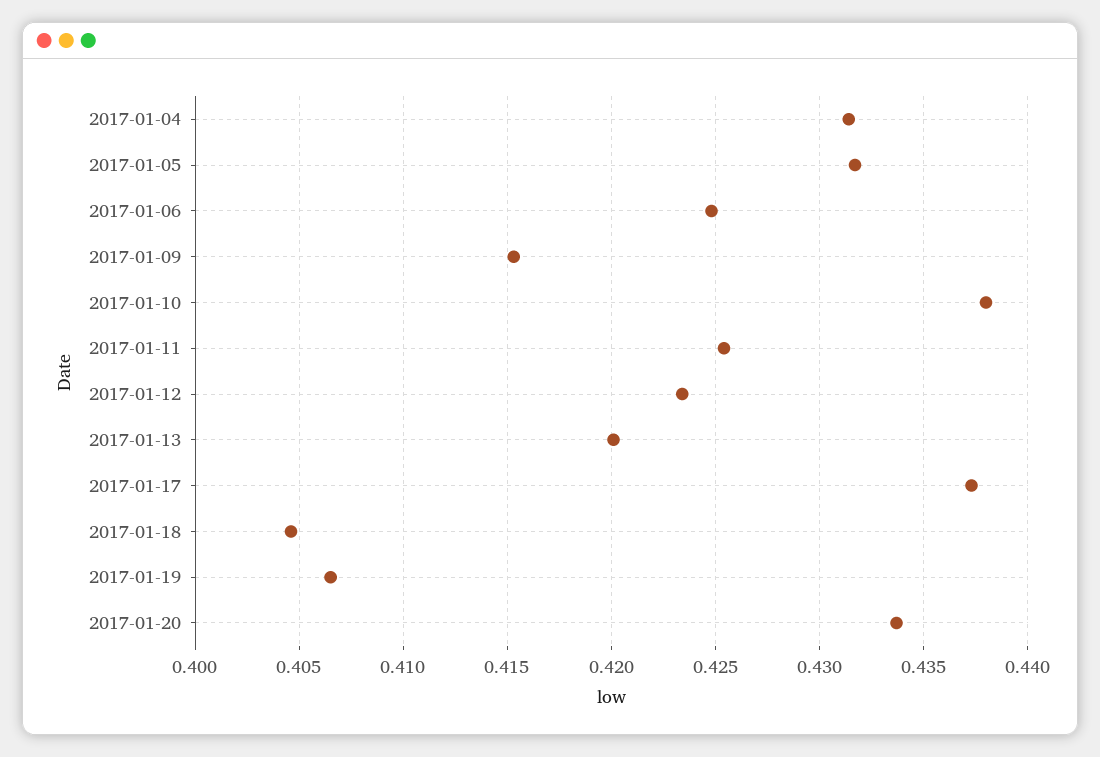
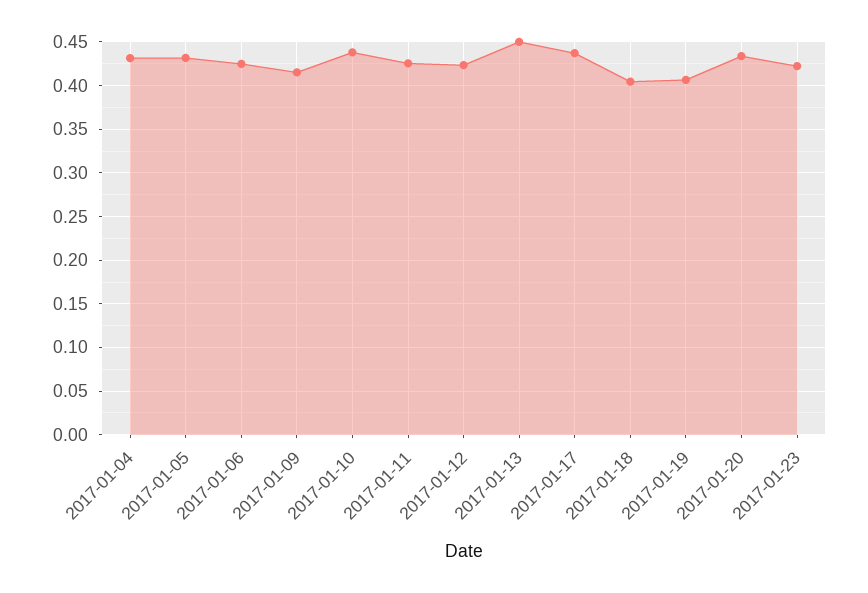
2017-01-13: 0.42 -> 0.45
2017-01-23: none -> 0.42

